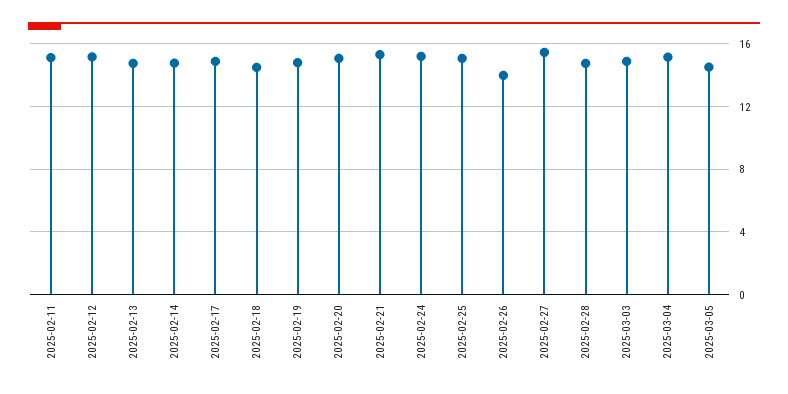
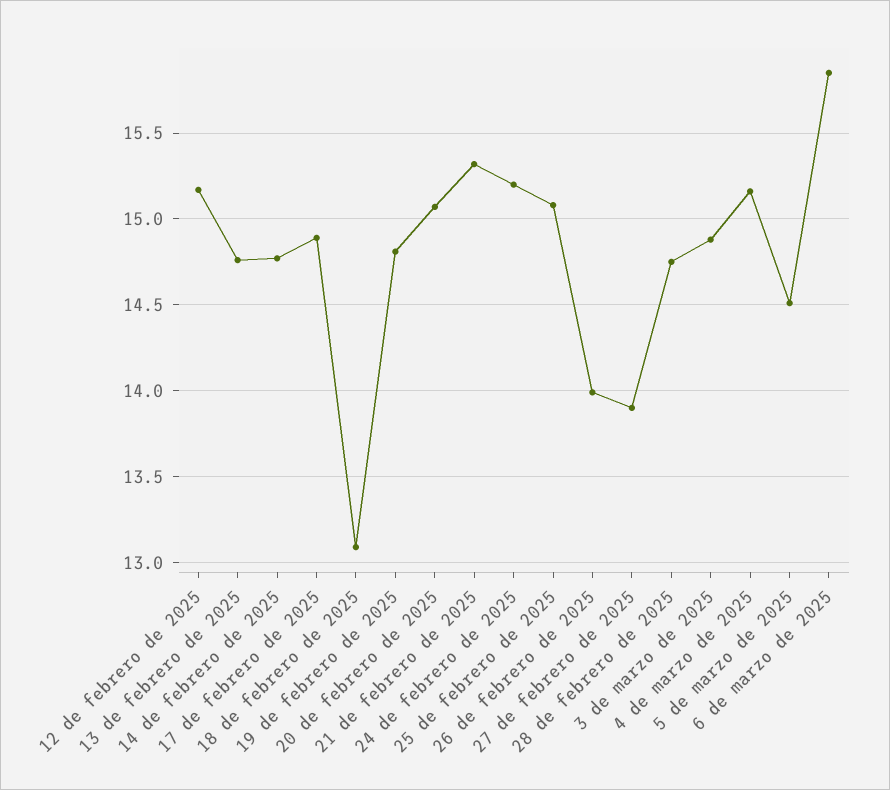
2025-02-11: 15 -> none
2025-02-18: 14.5 -> 13.1
2025-02-27: 15.5 -> 13.9
6 de marzo de 2025: none -> 15.85

